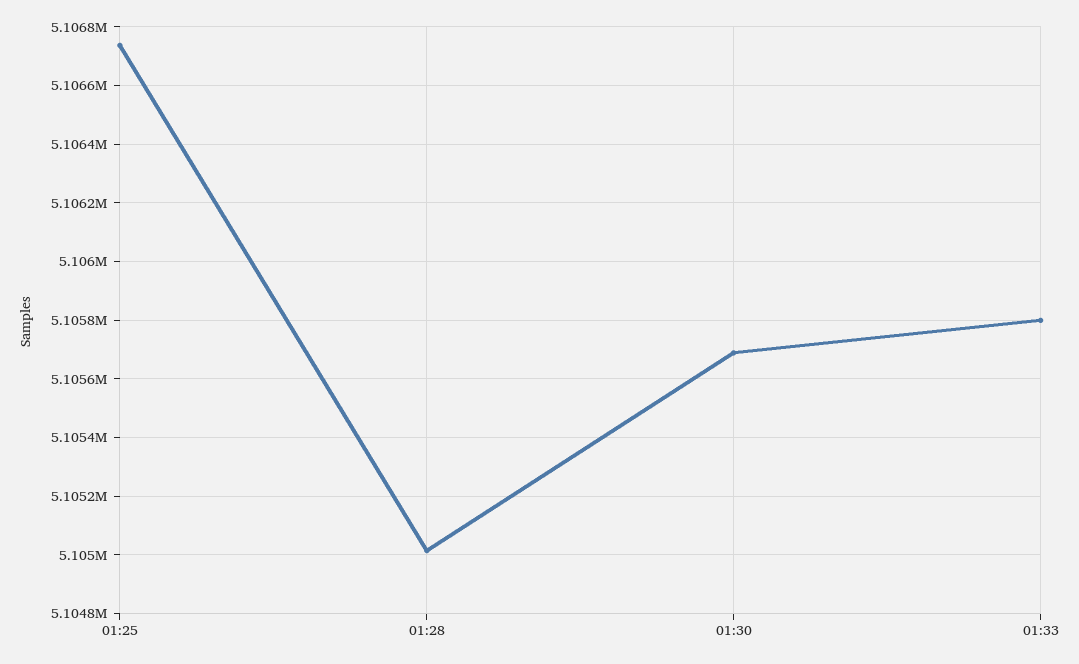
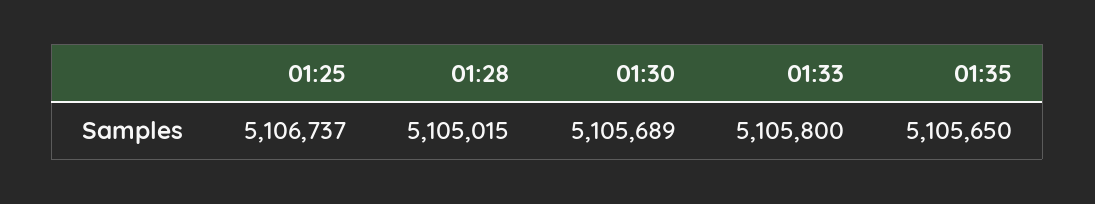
01:35: none -> 5105650

